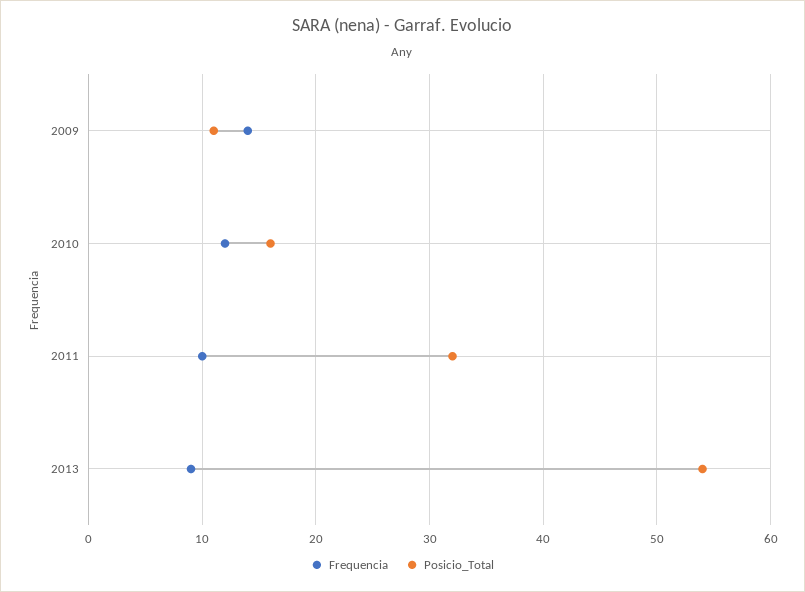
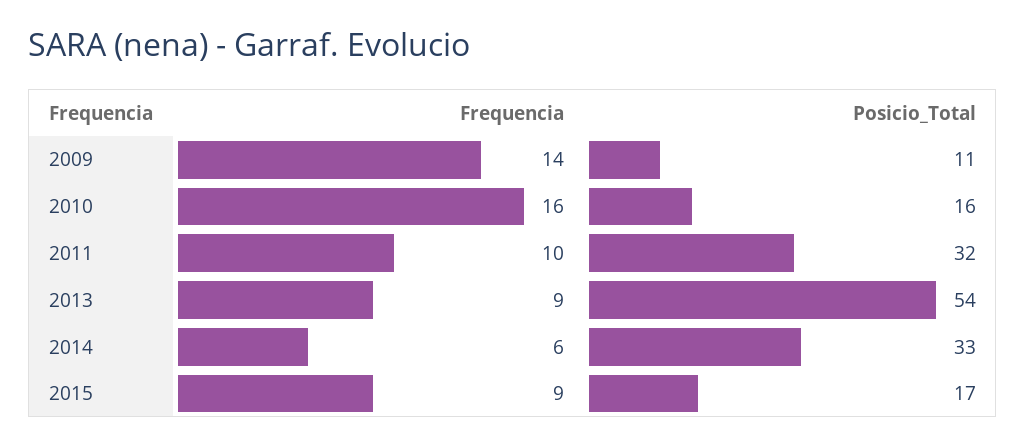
Frequencia, 2010: 12 -> 16
Frequencia, 2014: none -> 6
Posicio_Total, 2014: none -> 33
Frequencia, 2015: none -> 9
Posicio_Total, 2015: none -> 17

